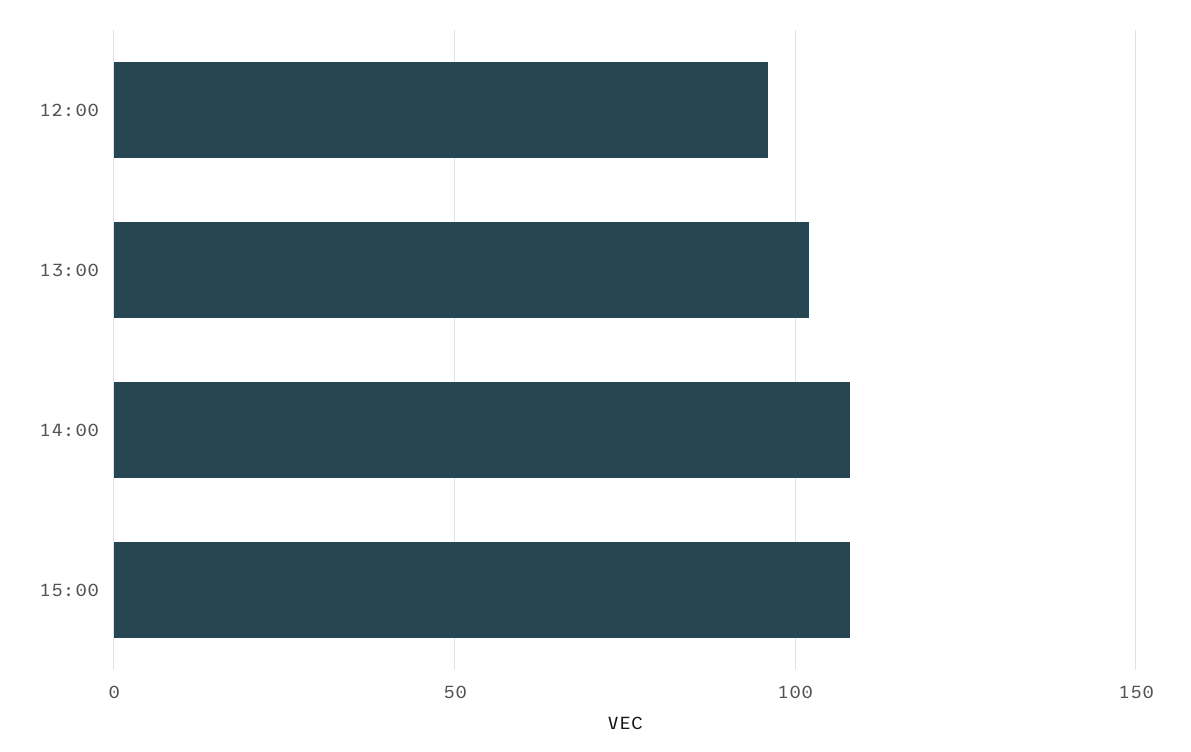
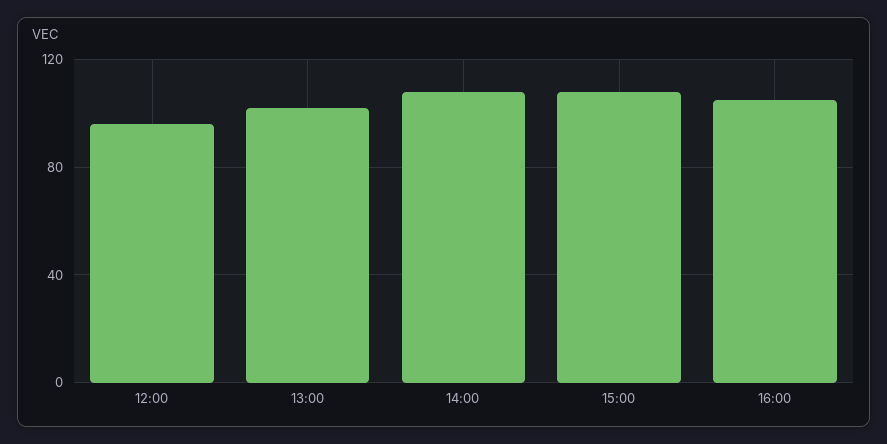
16:00: none -> 105

